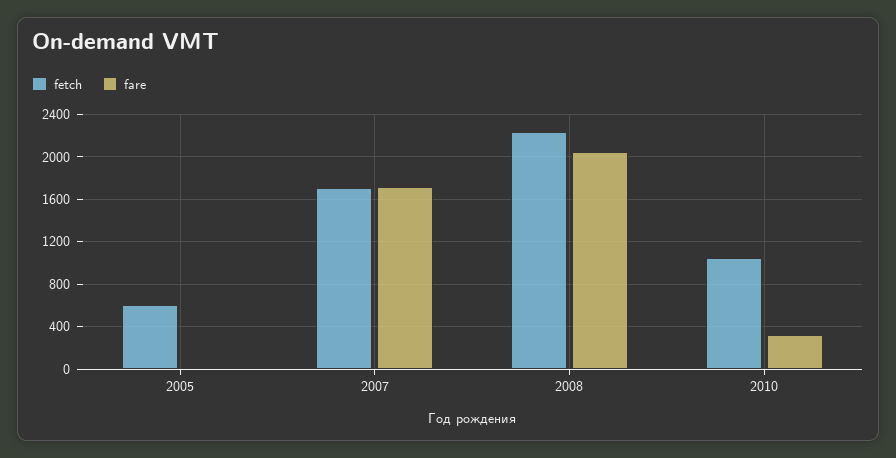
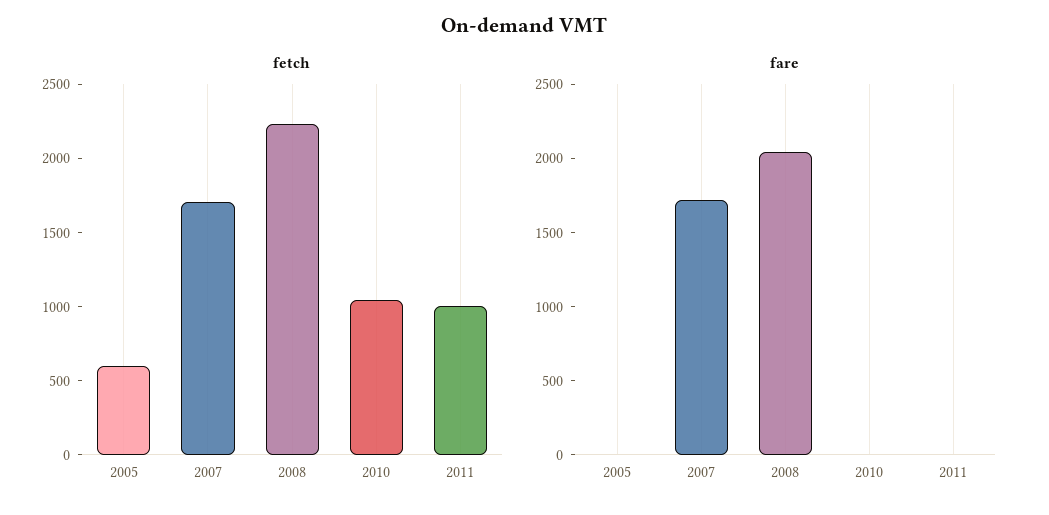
fare, 2010: 300 -> 0
fetch, 2011: none -> 1000
fare, 2011: none -> 0

